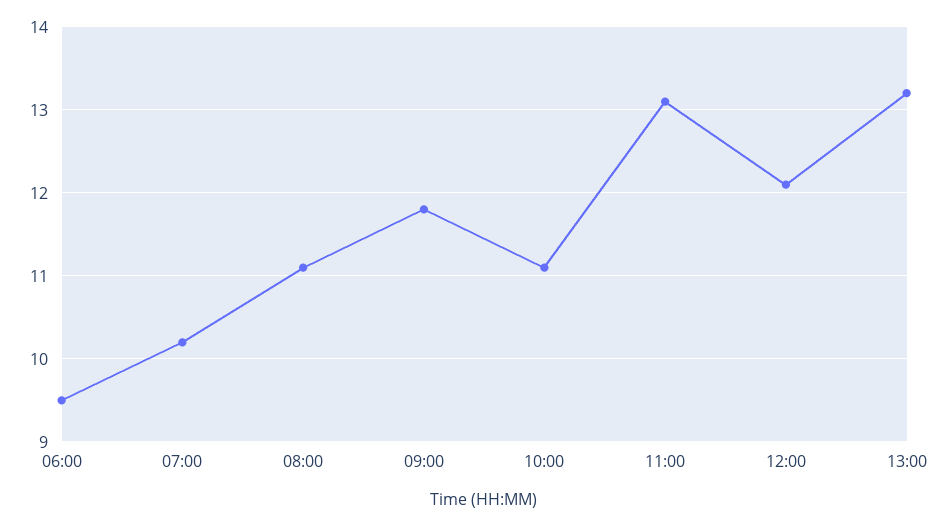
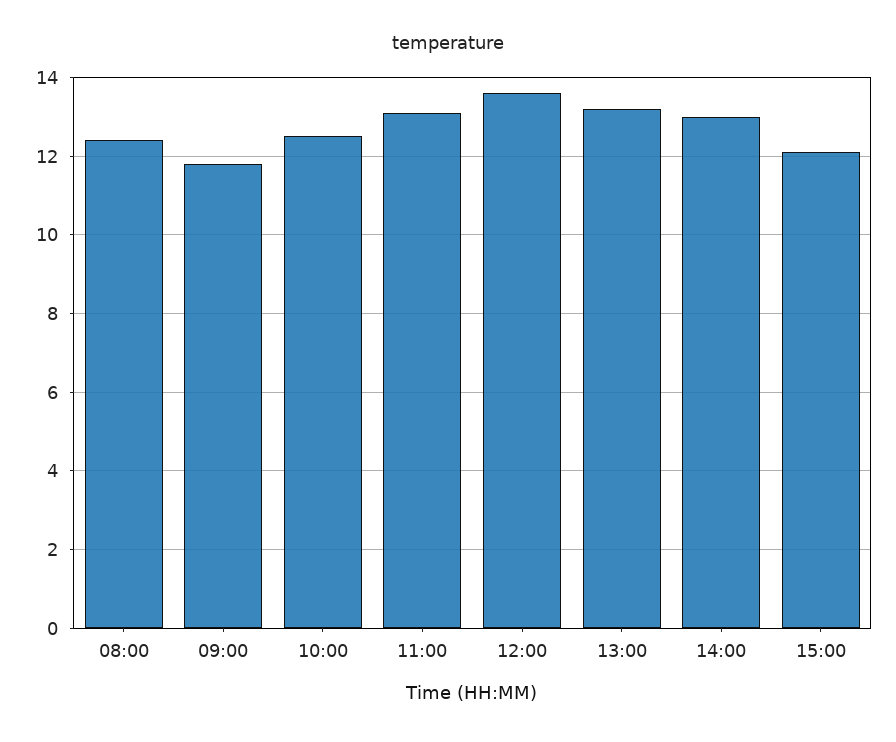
06:00: 9.5 -> none
07:00: 10.2 -> none
08:00: 11.1 -> 12.5
10:00: 11.1 -> 12.5
12:00: 12.1 -> 13.5
14:00: none -> 13
15:00: none -> 12

